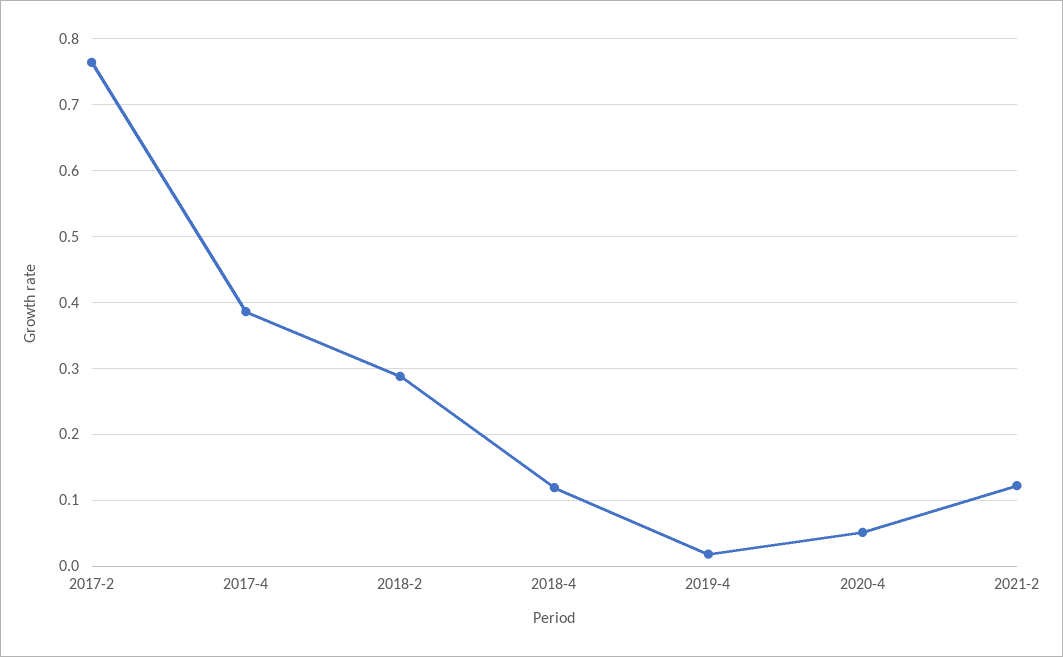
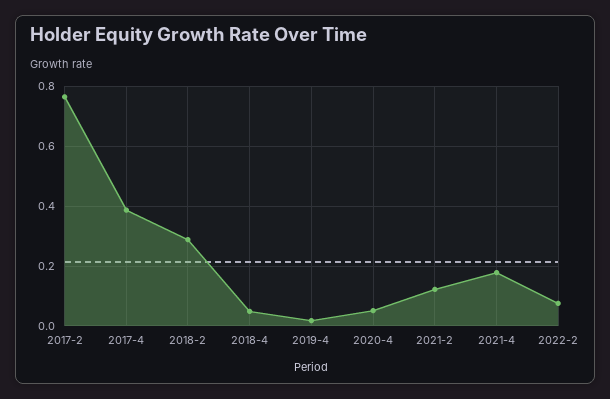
2018-4: 0.12 -> 0.05
2021-4: none -> 0.175
2022-2: none -> 0.075

